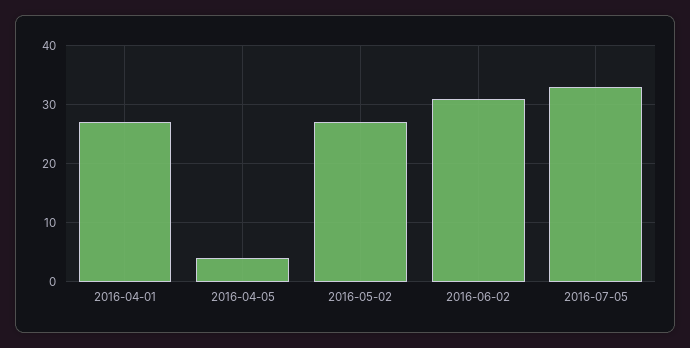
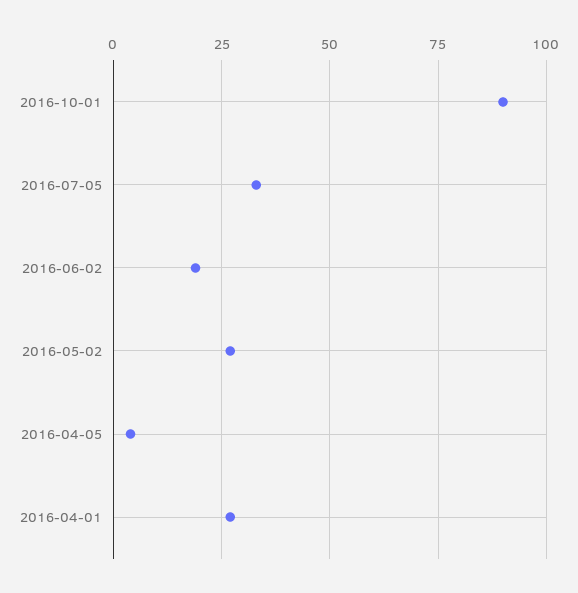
2016-06-02: 30 -> 20
2016-10-01: none -> 90

